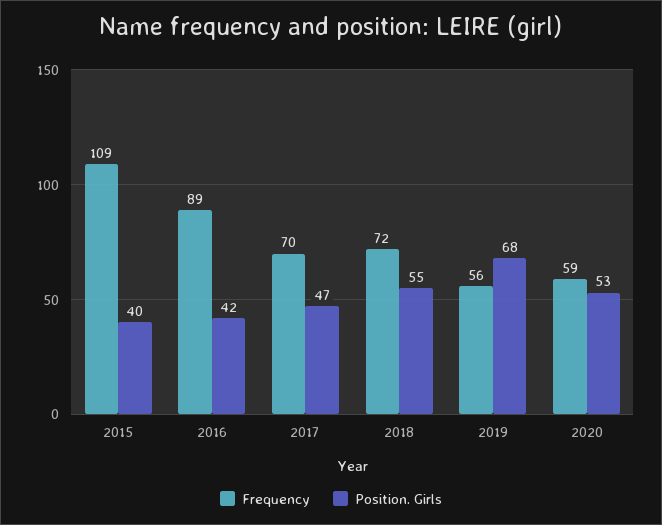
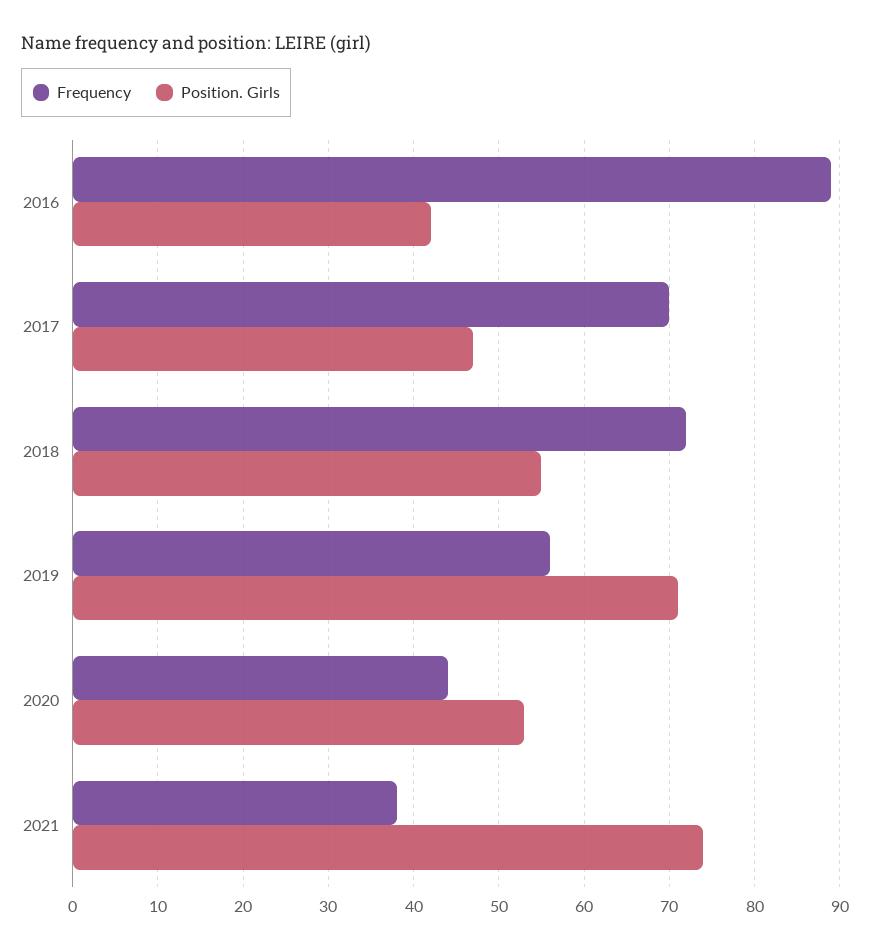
Frequency, 2015: 109 -> none
Position. Girls, 2015: 40 -> none
Position. Girls, 2019: 68 -> 71
Frequency, 2020: 59 -> 44
Frequency, 2021: none -> 38
Position. Girls, 2021: none -> 74

